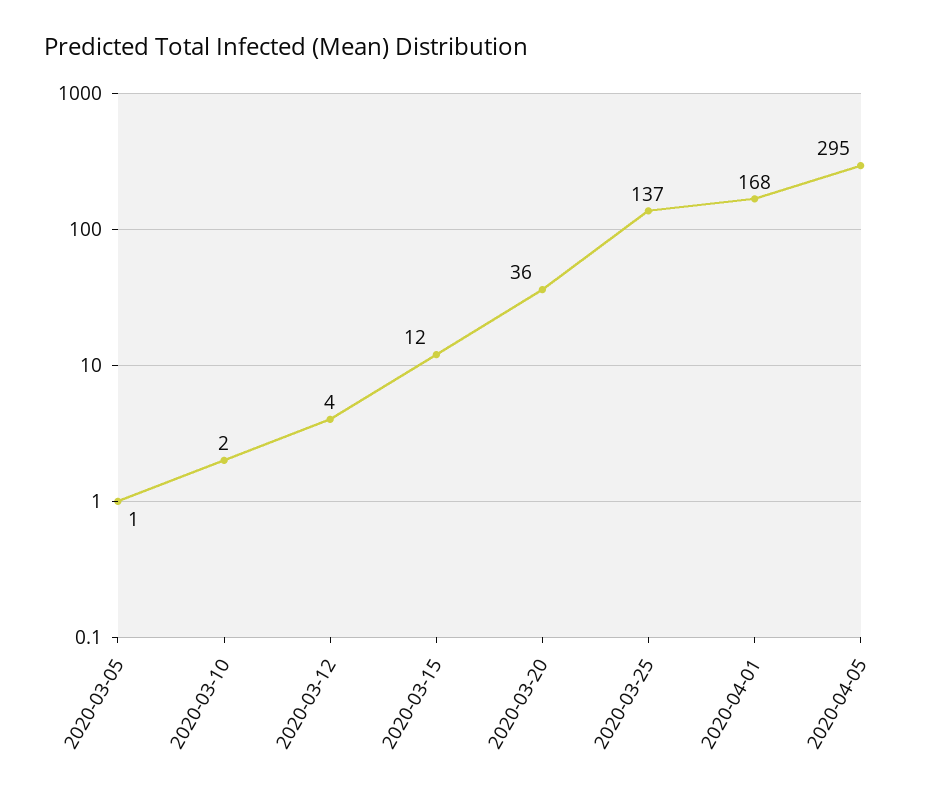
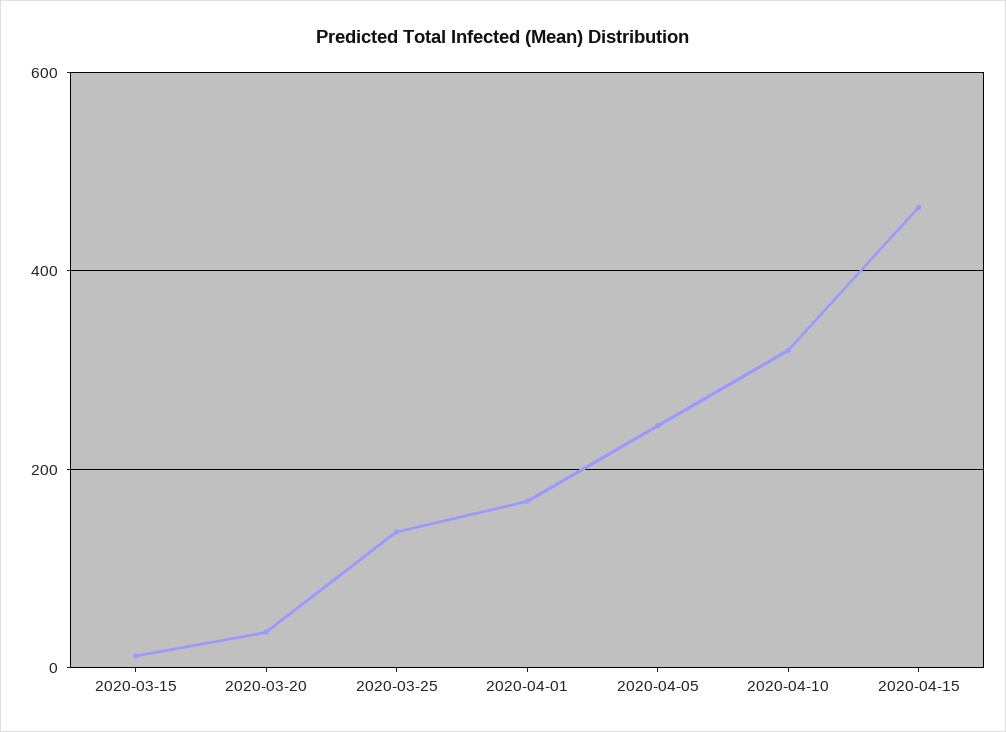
2020-03-05: 1 -> none
2020-03-10: 2 -> none
2020-03-12: 4 -> none
2020-04-05: 295 -> 240
2020-04-10: none -> 320
2020-04-15: none -> 460

